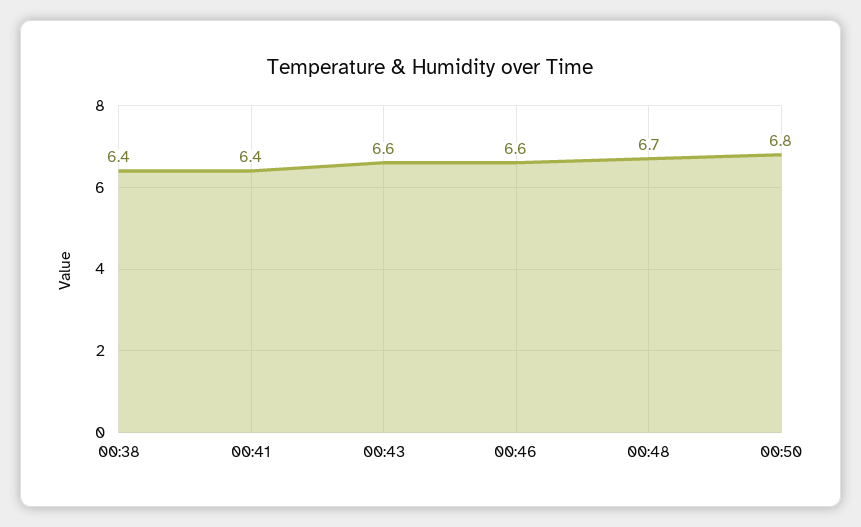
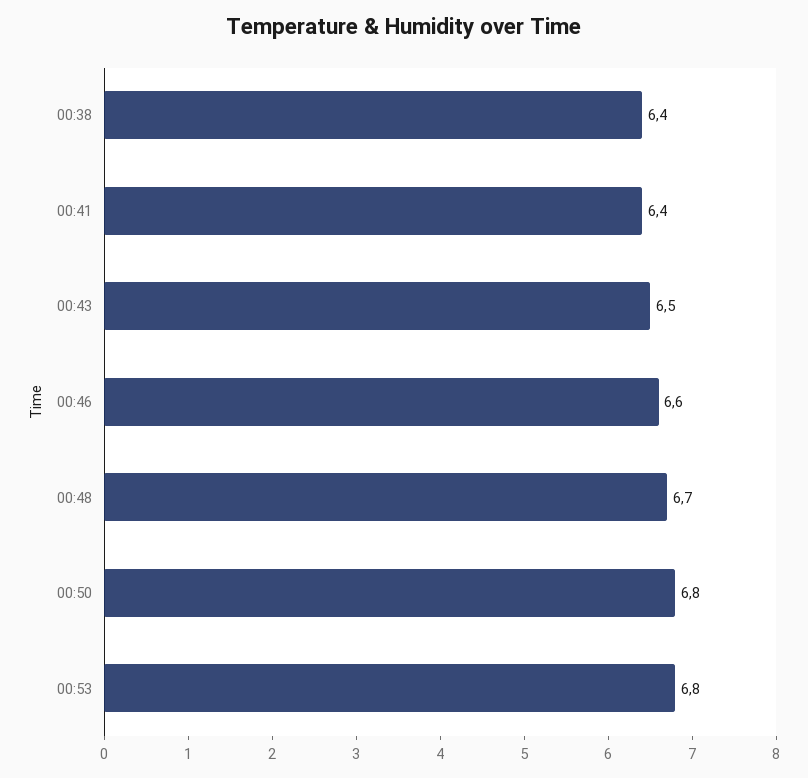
00:43: 6.6 -> 6.5
00:53: none -> 6.8

